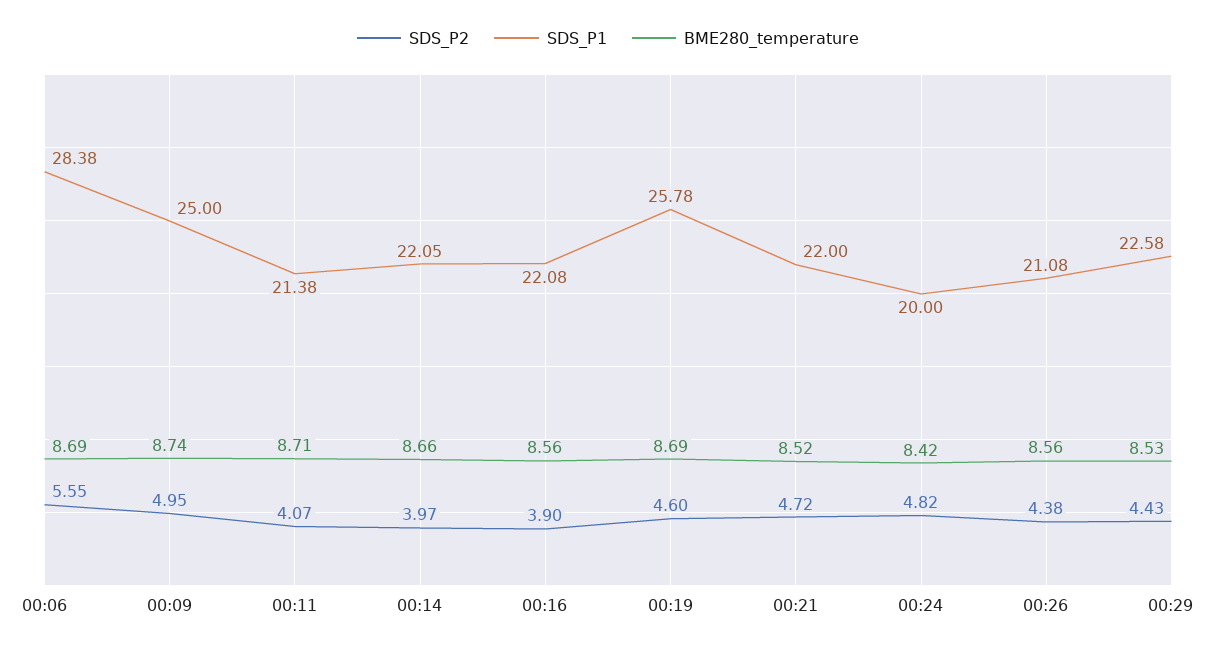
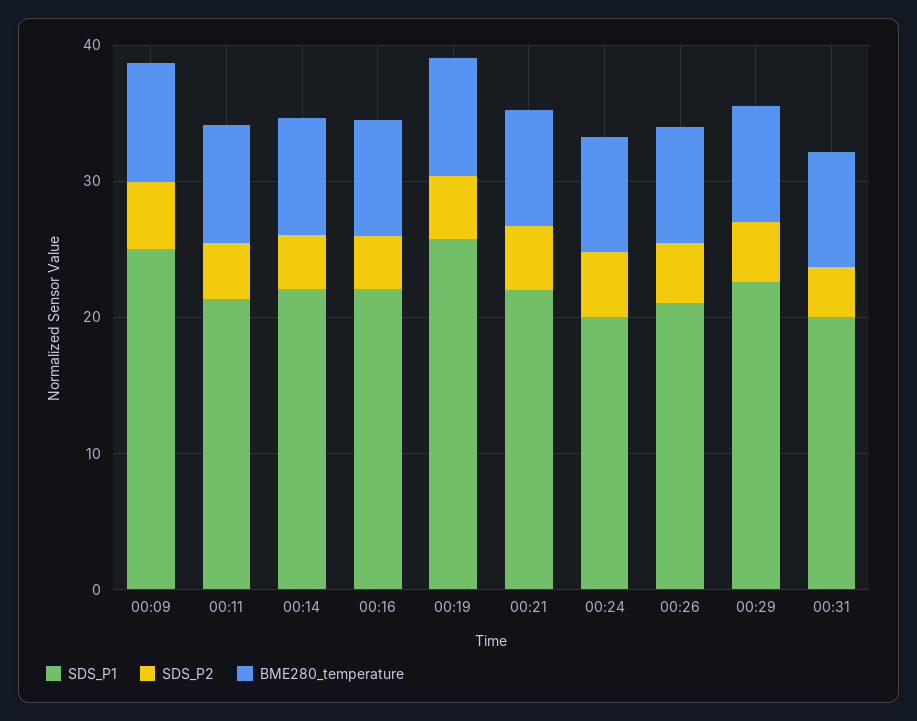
SDS_P2, 00:06: 5.55 -> none
SDS_P1, 00:06: 28.38 -> none
BME280_temperature, 00:06: 8.69 -> none
SDS_P1, 00:31: none -> 20
SDS_P2, 00:31: none -> 4
BME280_temperature, 00:31: none -> 8

